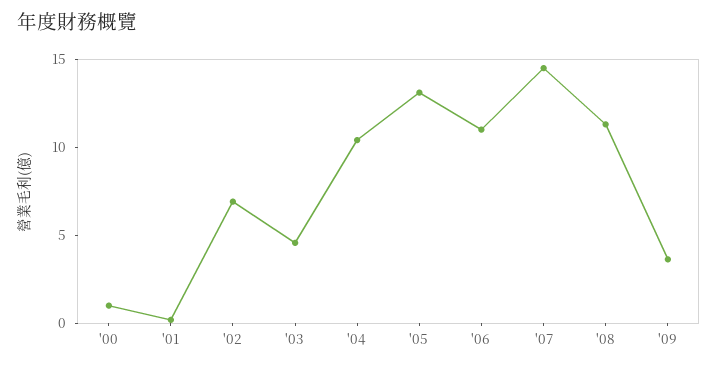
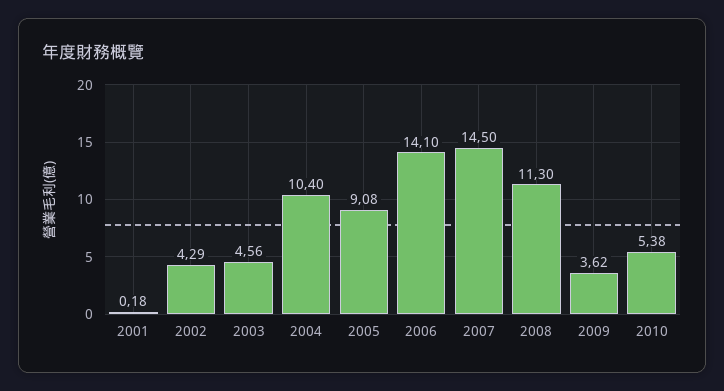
'00: 1 -> none
'02: 7 -> 4.29
'05: 13 -> 9.08
'06: 11 -> 14.1
2010: none -> 5.38

